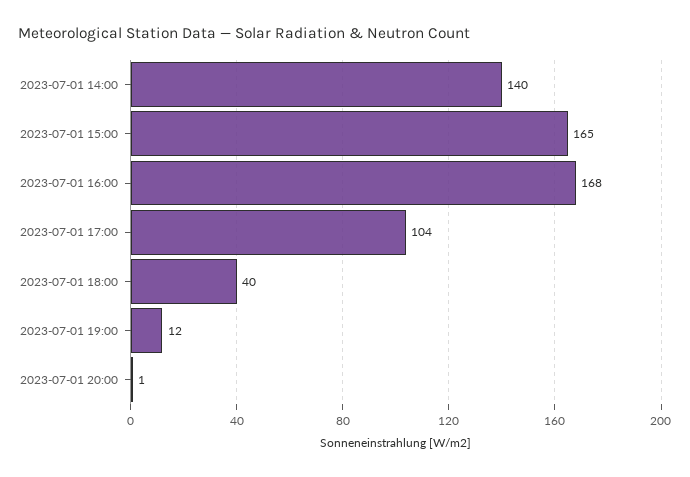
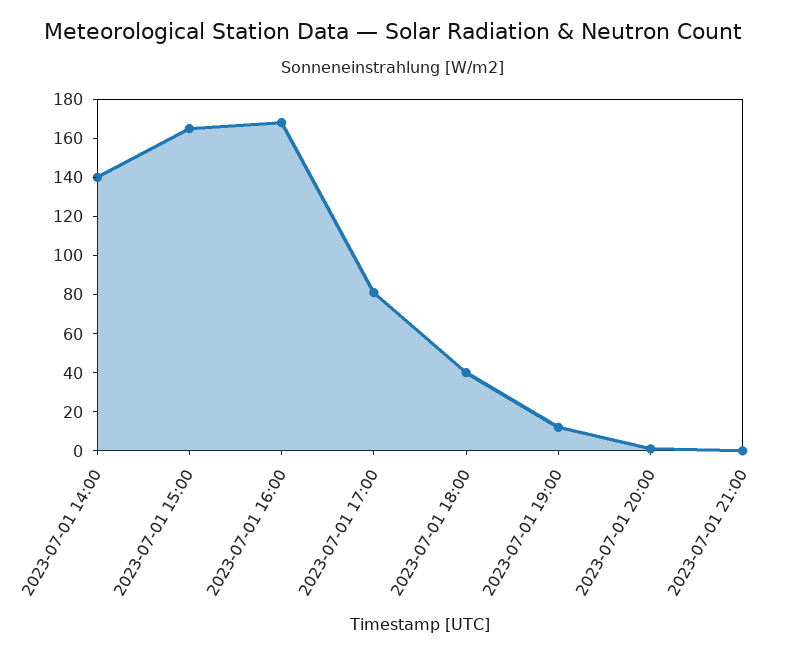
2023-07-01 17:00: 104 -> 80
2023-07-01 21:00: none -> 0

